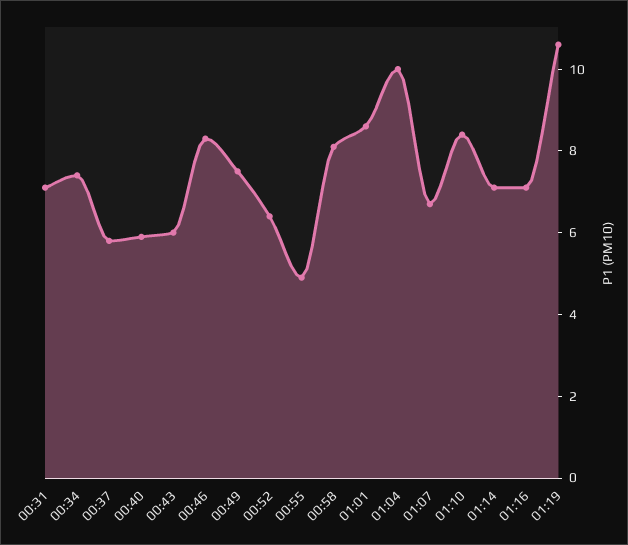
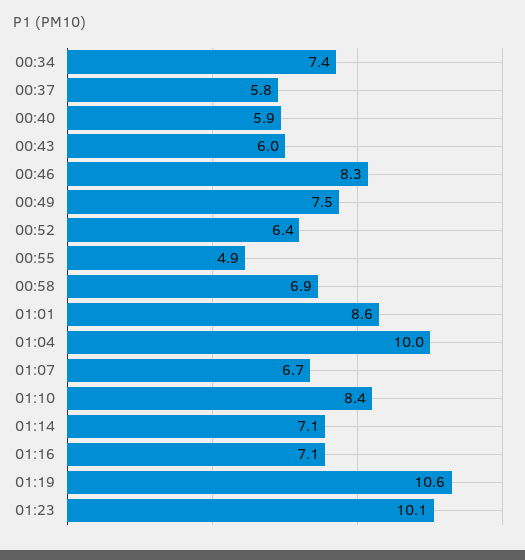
00:31: 7 -> none
00:58: 8 -> 6.9
01:23: none -> 10.1

